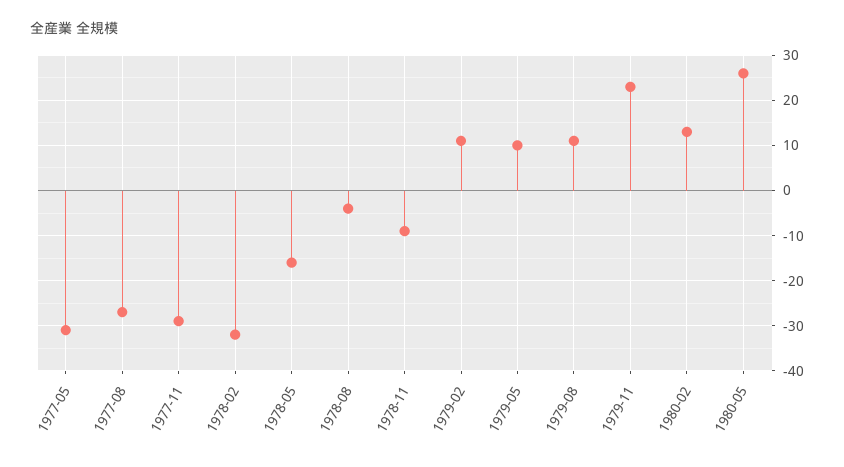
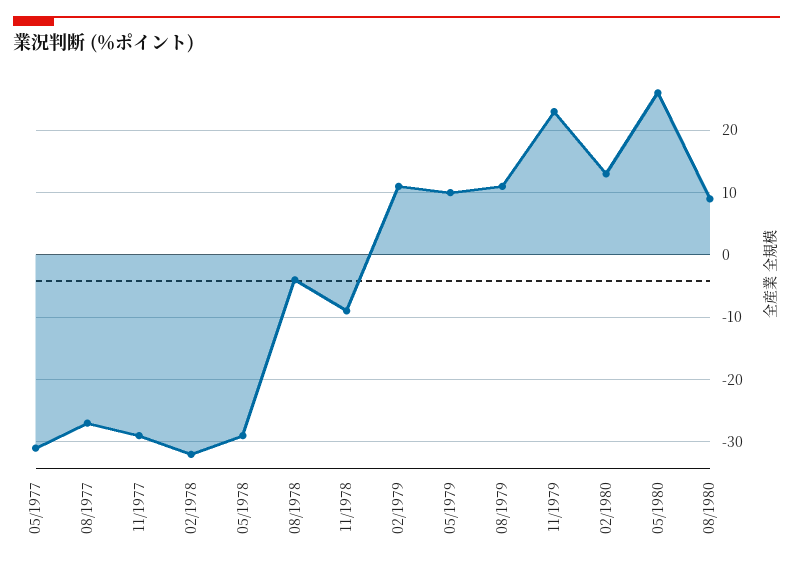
1978-05: -15 -> -29
08/1980: none -> 9

